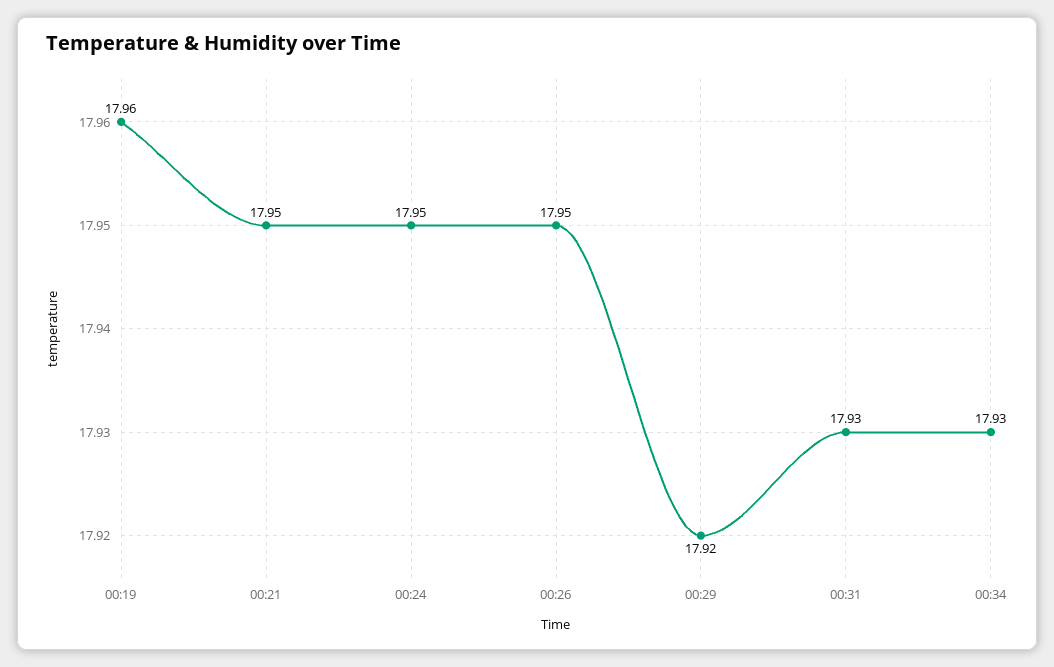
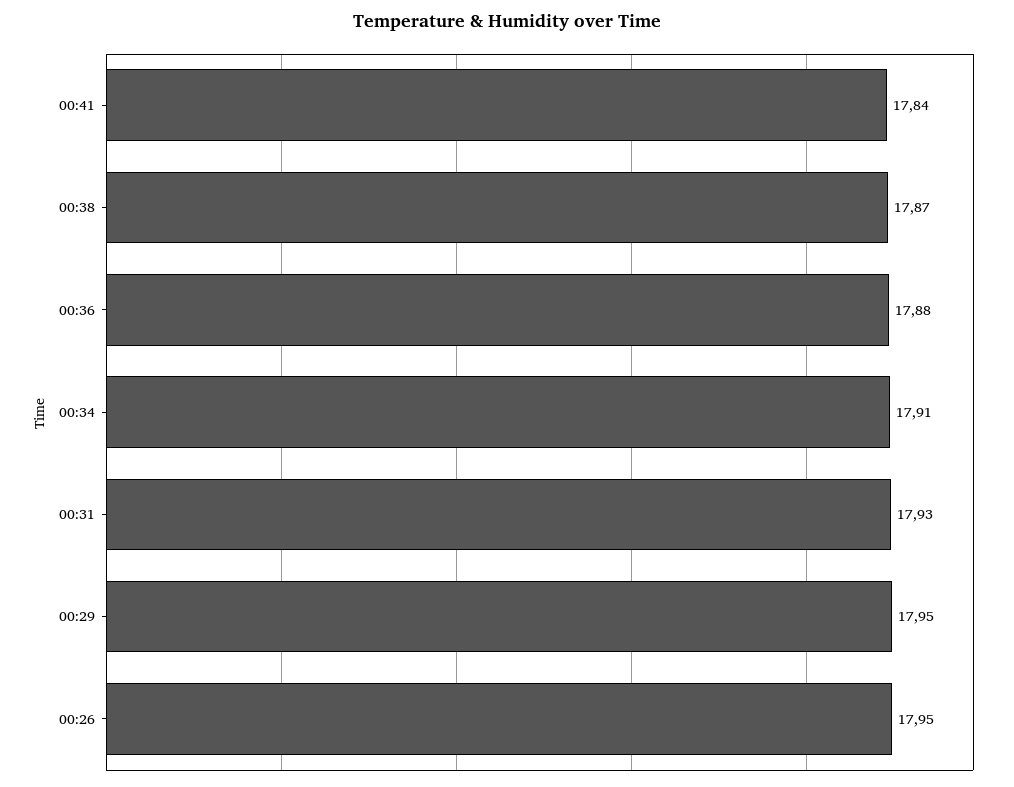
00:19: 17.96 -> none
00:21: 17.95 -> none
00:24: 17.95 -> none
00:29: 17.92 -> 17.95
00:34: 17.93 -> 17.91
00:41: none -> 17.84
00:38: none -> 17.87
00:36: none -> 17.88

